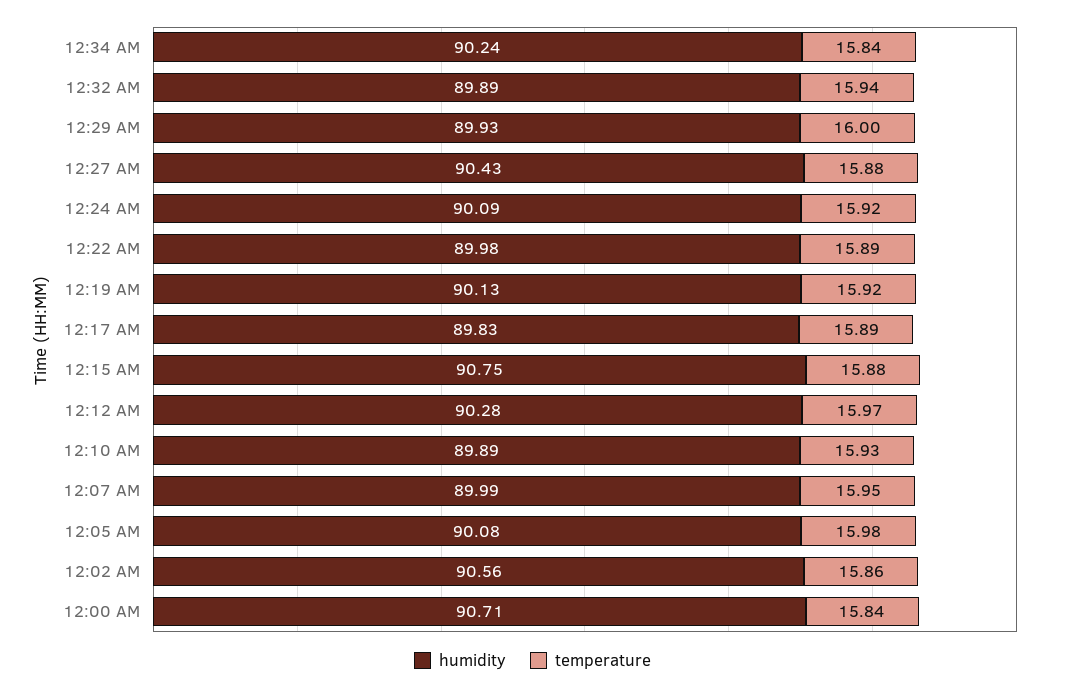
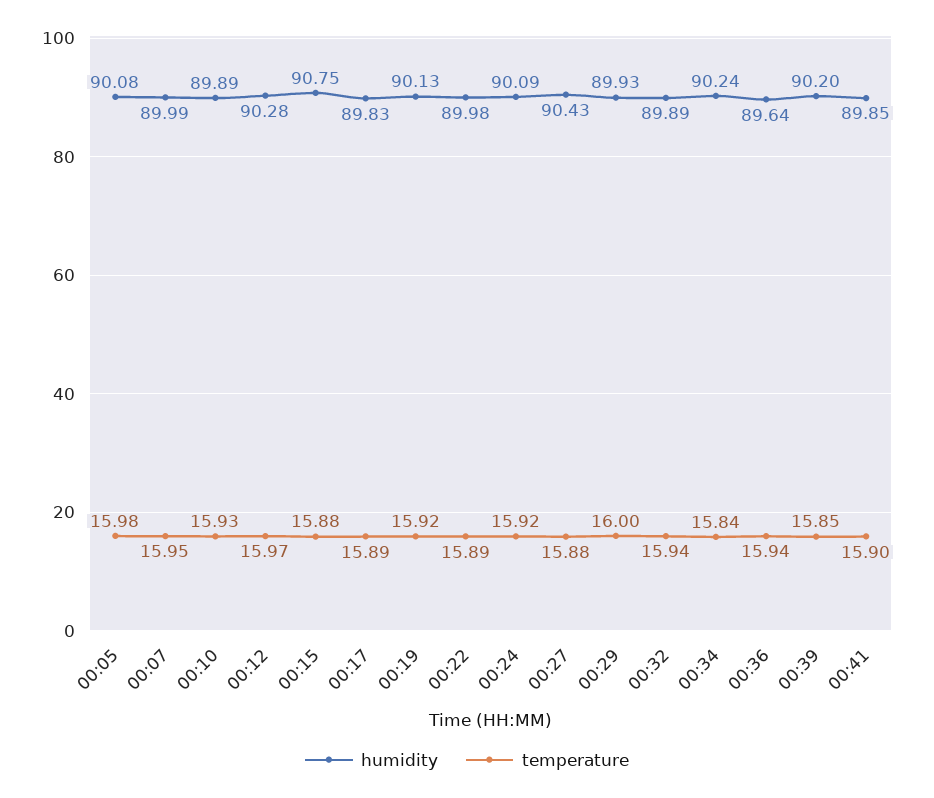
humidity, 12:02 AM: 90.56 -> none
temperature, 12:02 AM: 15.86 -> none
humidity, 12:00 AM: 90.71 -> none
temperature, 12:00 AM: 15.84 -> none
humidity, 00:36: none -> 89.64
temperature, 00:36: none -> 15.94
humidity, 00:39: none -> 90.2
temperature, 00:39: none -> 15.85
humidity, 00:41: none -> 89.85
temperature, 00:41: none -> 15.9

